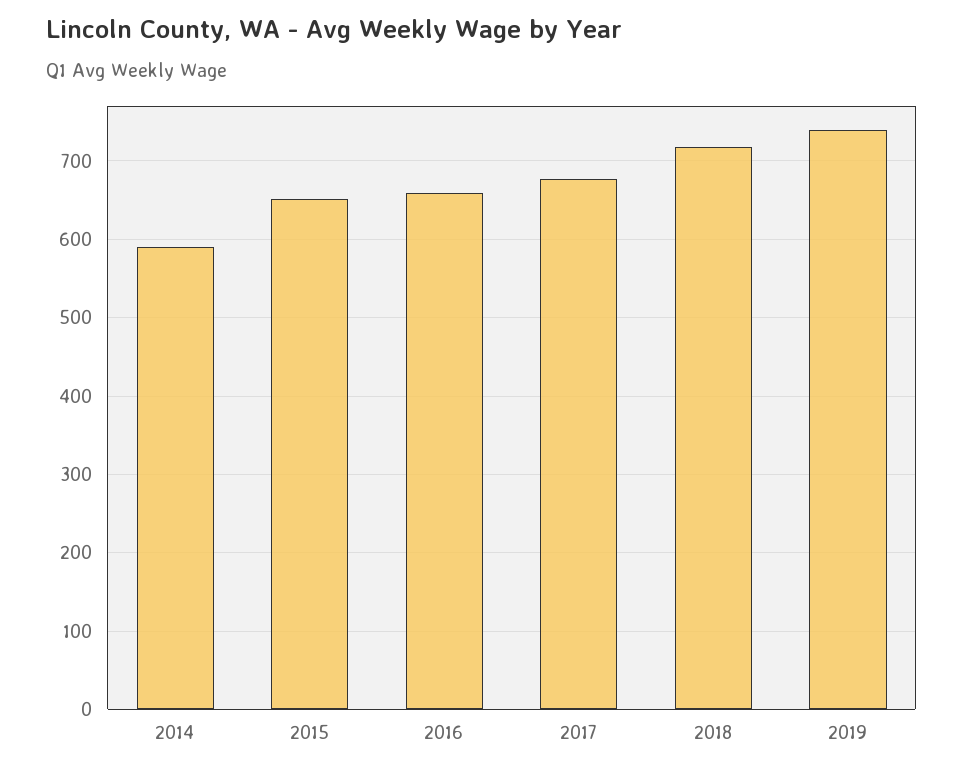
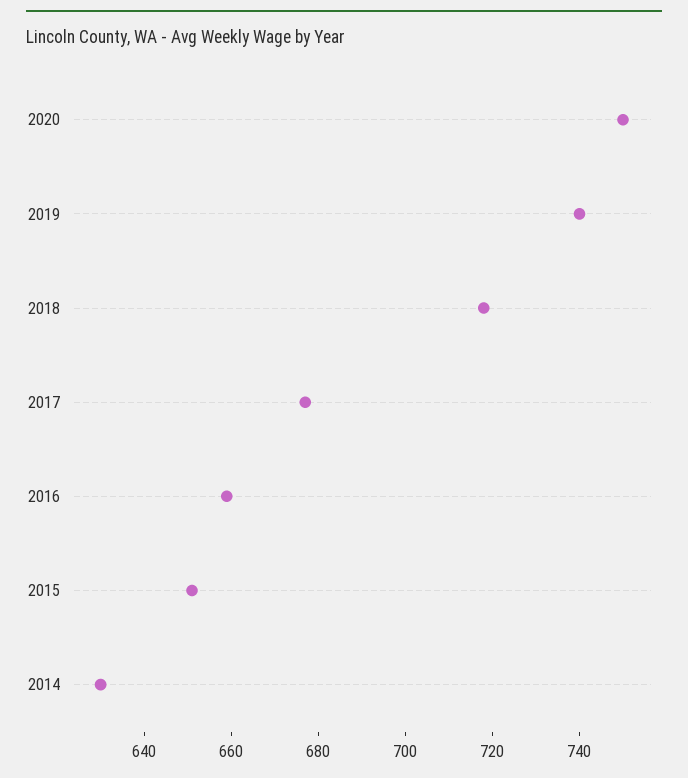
2014: 590 -> 630
2020: none -> 750

